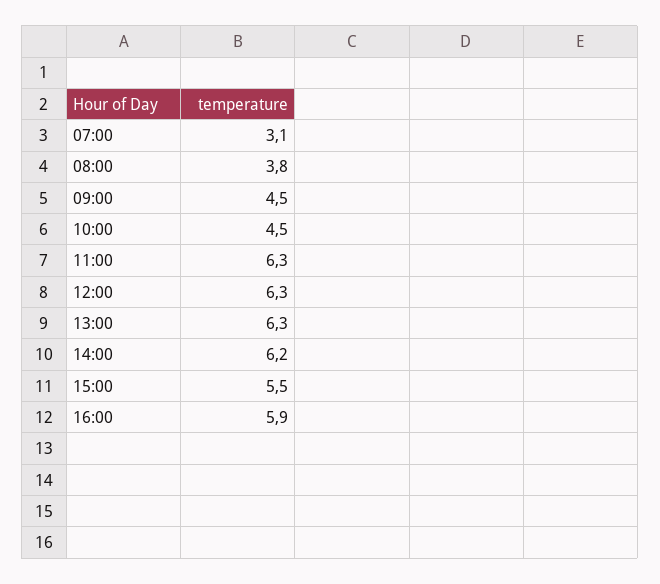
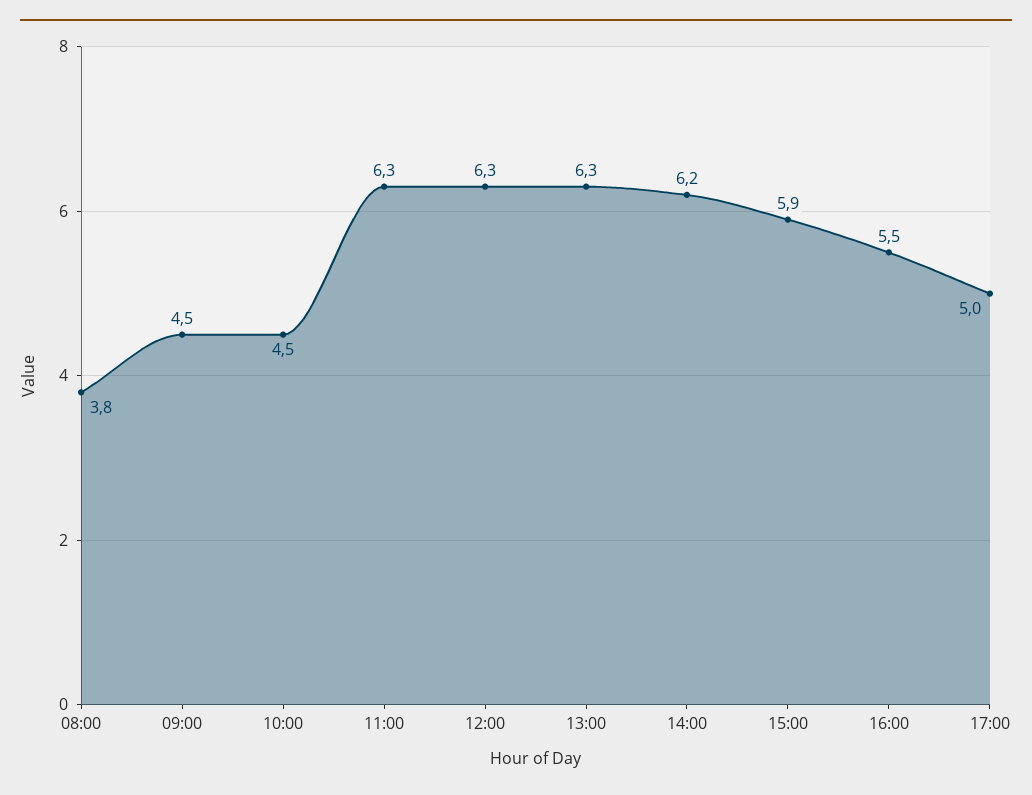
07:00: 3.1 -> none
15:00: 5.5 -> 5.9
16:00: 5.9 -> 5.5
17:00: none -> 5

